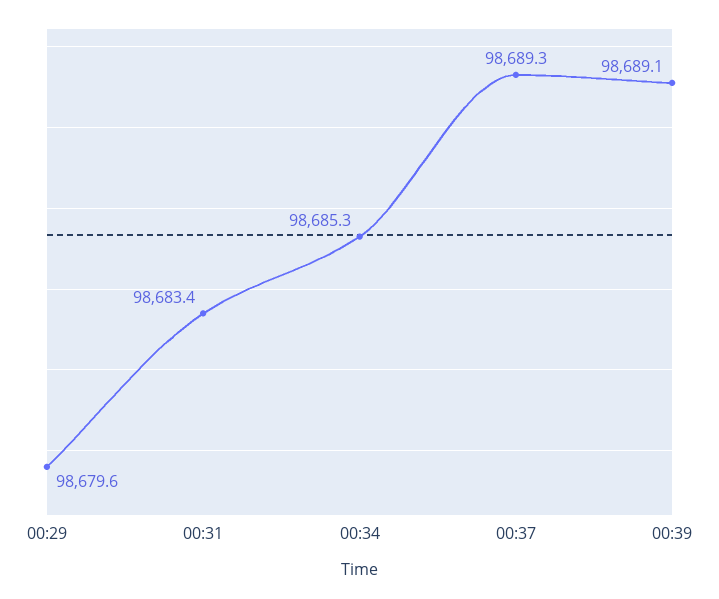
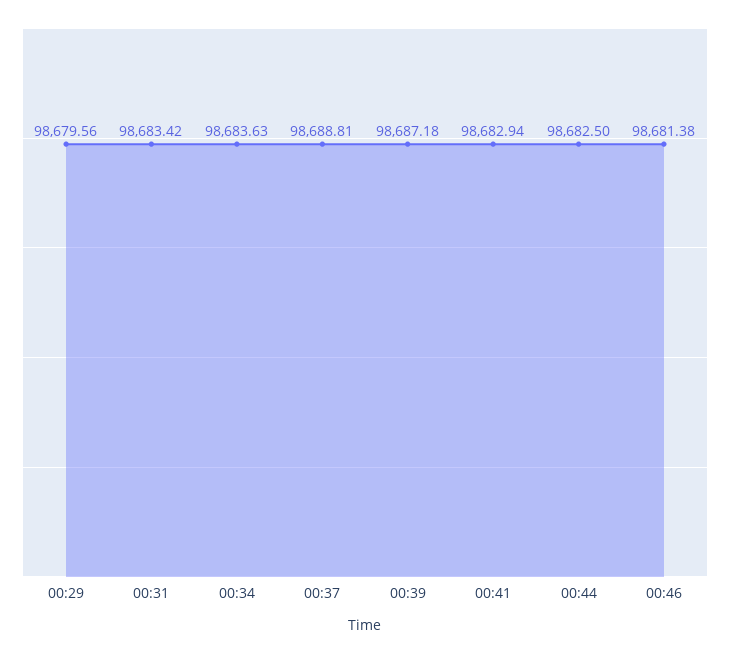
00:34: 98685.3 -> 98683.63
00:37: 98689.3 -> 98688.81
00:39: 98689.1 -> 98687.18
00:41: none -> 98682.94
00:44: none -> 98682.5
00:46: none -> 98681.38

